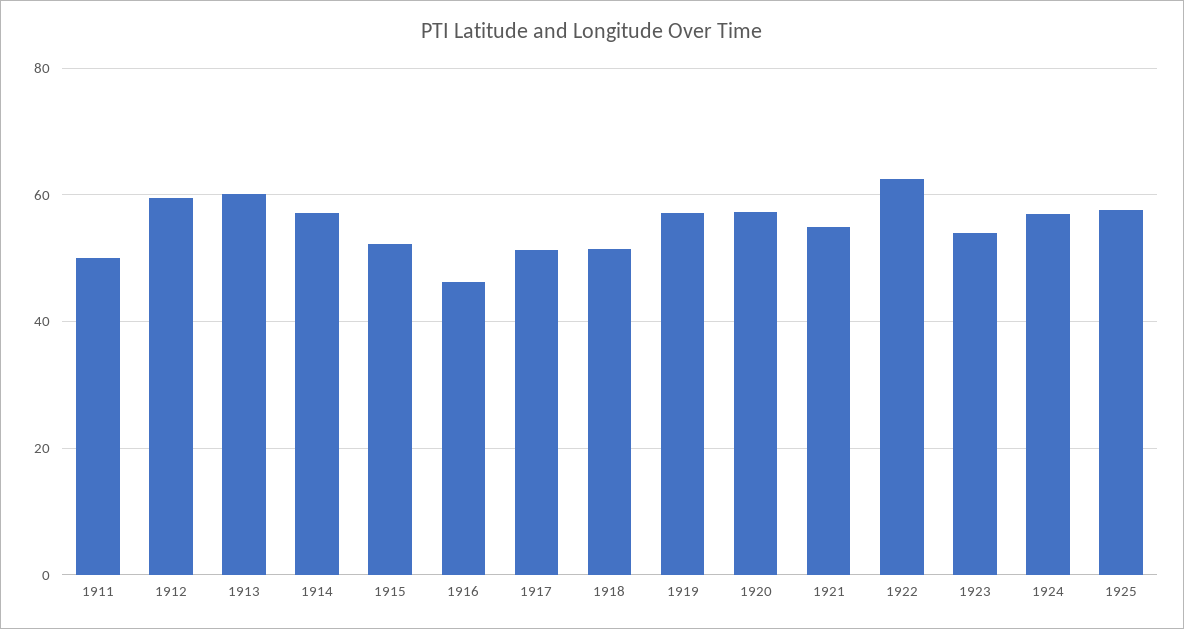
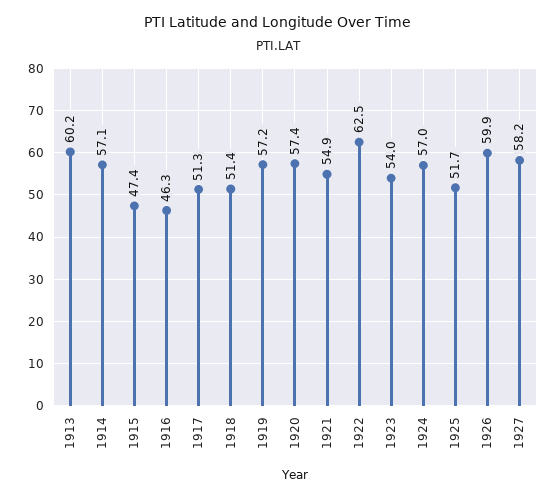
1911: 50 -> none
1912: 60 -> none
1915: 52 -> 47.4
1925: 58 -> 51.7
1926: none -> 59.9
1927: none -> 58.2

